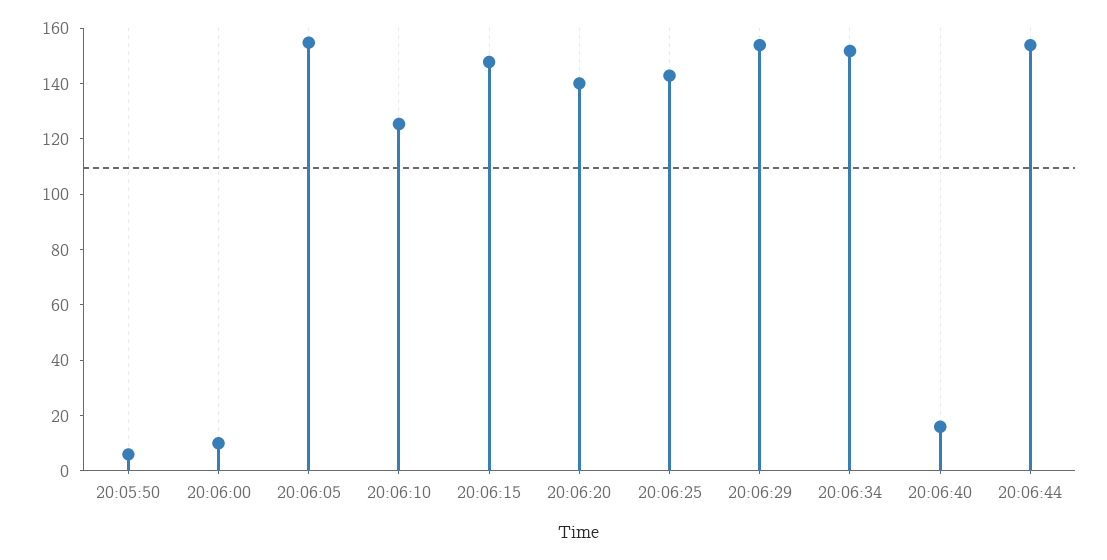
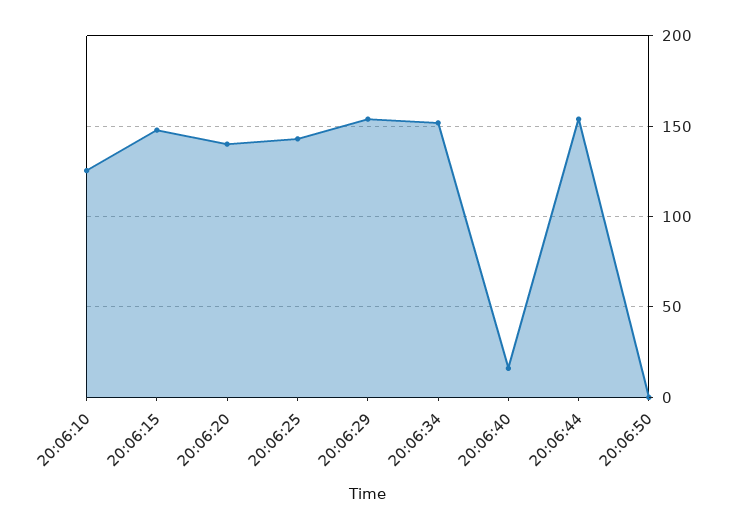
20:05:50: 5 -> none
20:06:00: 10 -> none
20:06:05: 155 -> none
20:06:50: none -> 0

